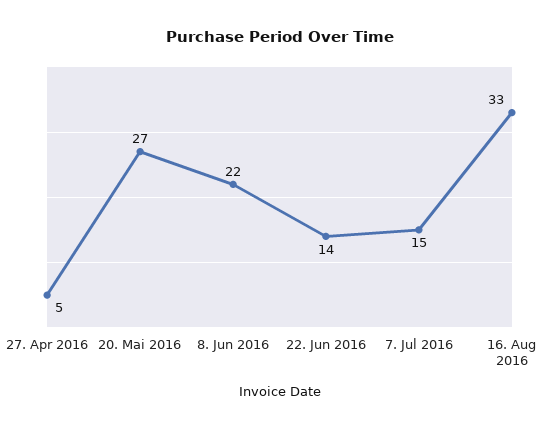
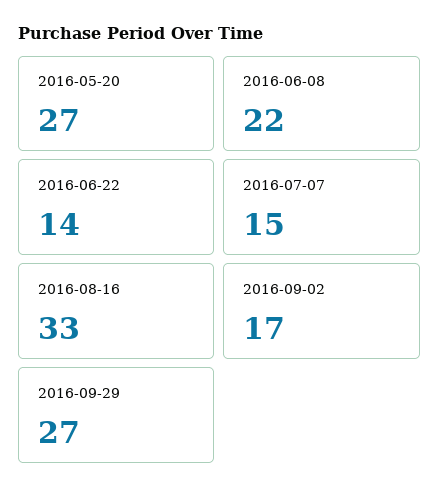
27. Apr 2016: 5 -> none
2016-09-02: none -> 17
2016-09-29: none -> 27

